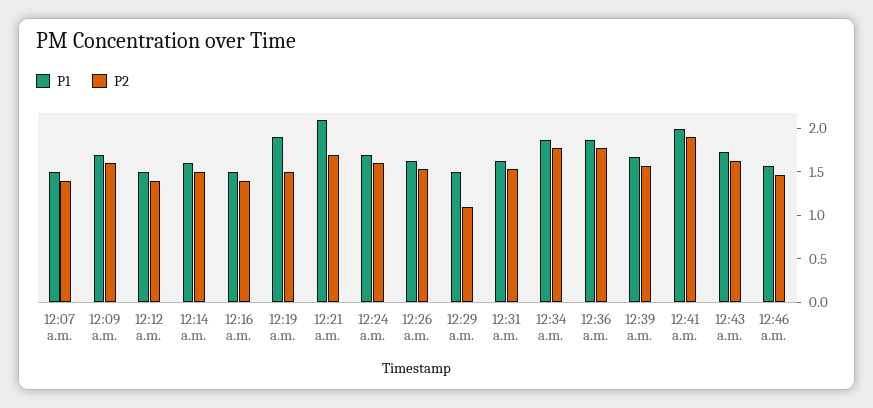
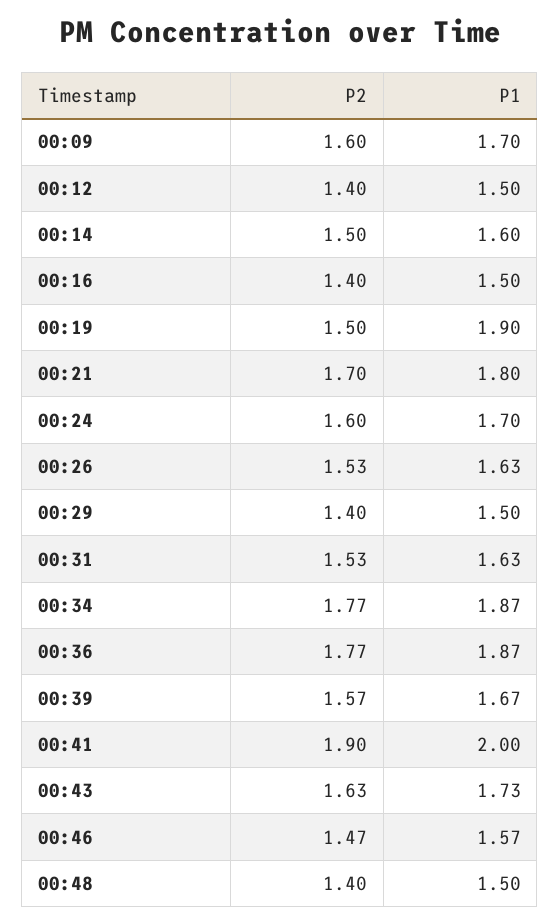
P1, 12:07 a.m.: 1.5 -> none
P2, 12:07 a.m.: 1.4 -> none
P1, 12:21 a.m.: 2.1 -> 1.8
P2, 12:29 a.m.: 1.1 -> 1.4
P2, 00:48: none -> 1.4
P1, 00:48: none -> 1.5

